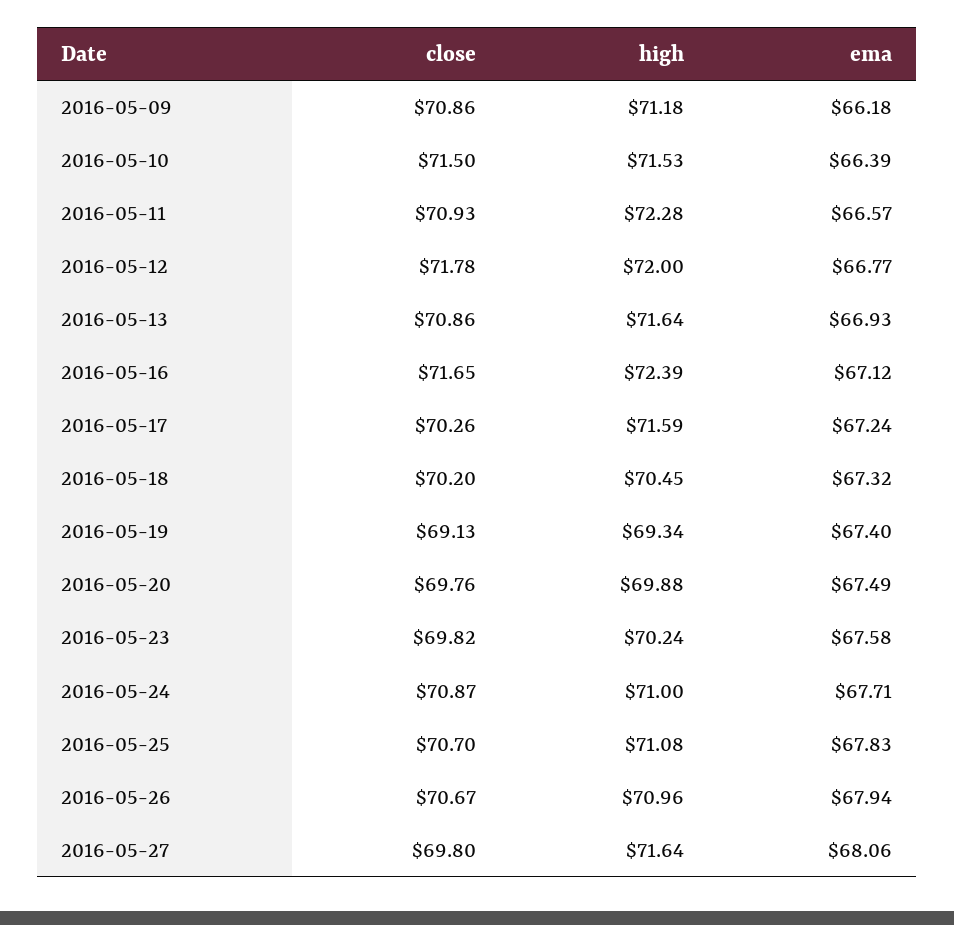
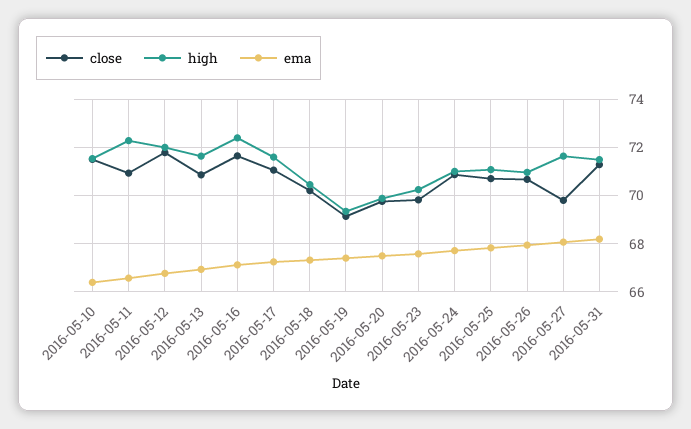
close, 2016-05-09: 70.86 -> none
high, 2016-05-09: 71.18 -> none
ema, 2016-05-09: 66.18 -> none
close, 2016-05-17: 70.26 -> 71
close, 2016-05-31: none -> 71.25
high, 2016-05-31: none -> 71.5
ema, 2016-05-31: none -> 68.25

